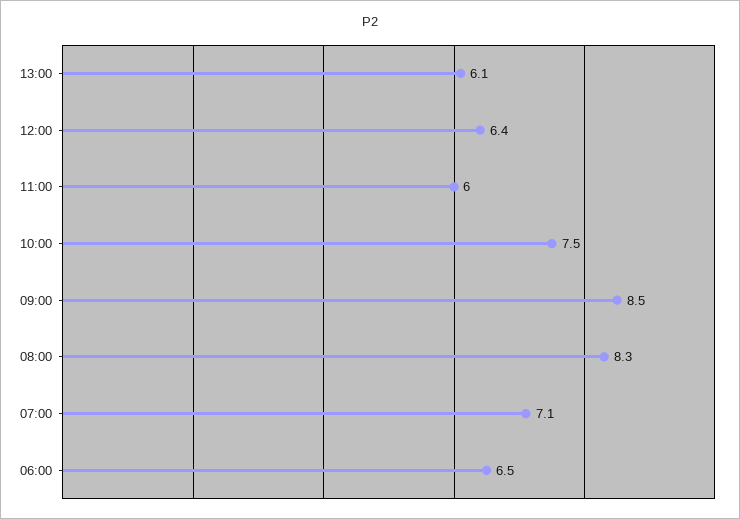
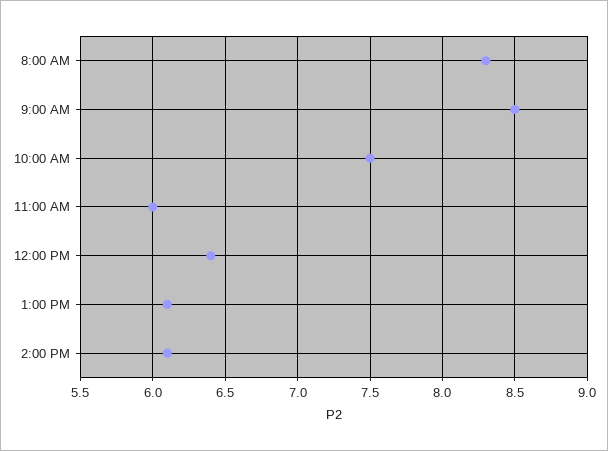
07:00: 7.1 -> none
06:00: 6.5 -> none
2:00 PM: none -> 6.1

